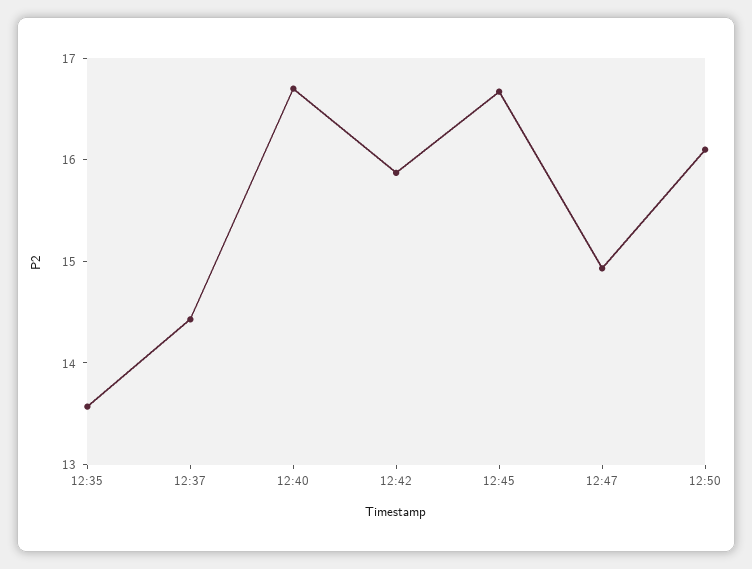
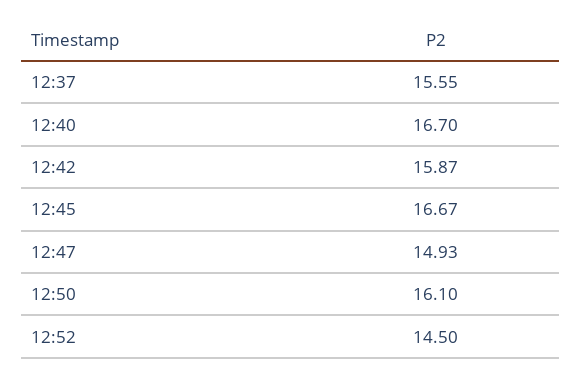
12:35: 13.6 -> none
12:37: 14.4 -> 15.55
12:52: none -> 14.5

